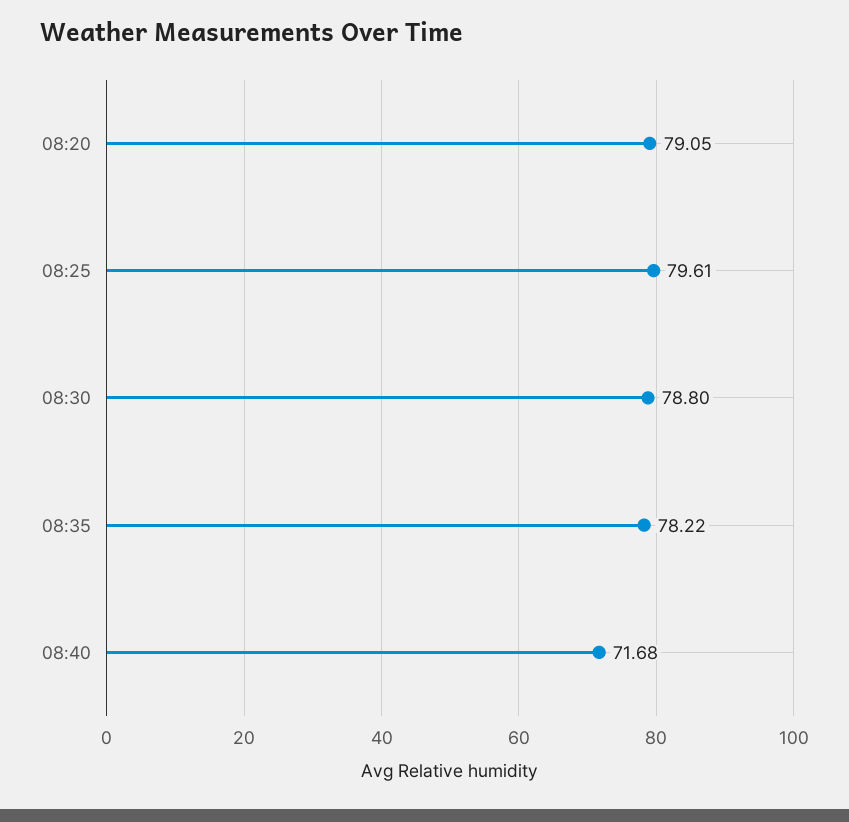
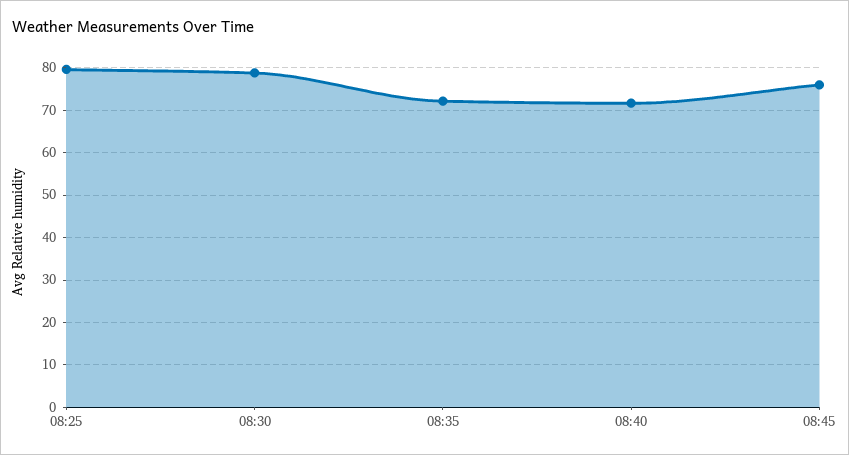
08:20: 79.05 -> none
08:35: 78.22 -> 72
08:45: none -> 76

